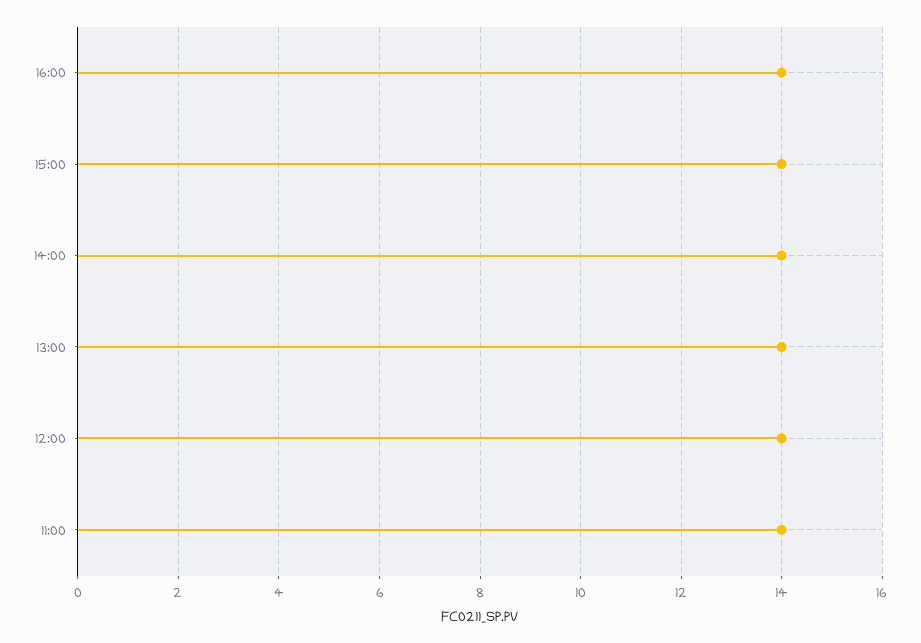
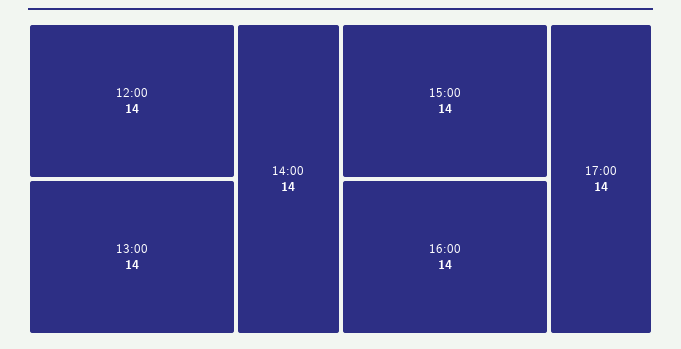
11:00: 14 -> none
17:00: none -> 14

